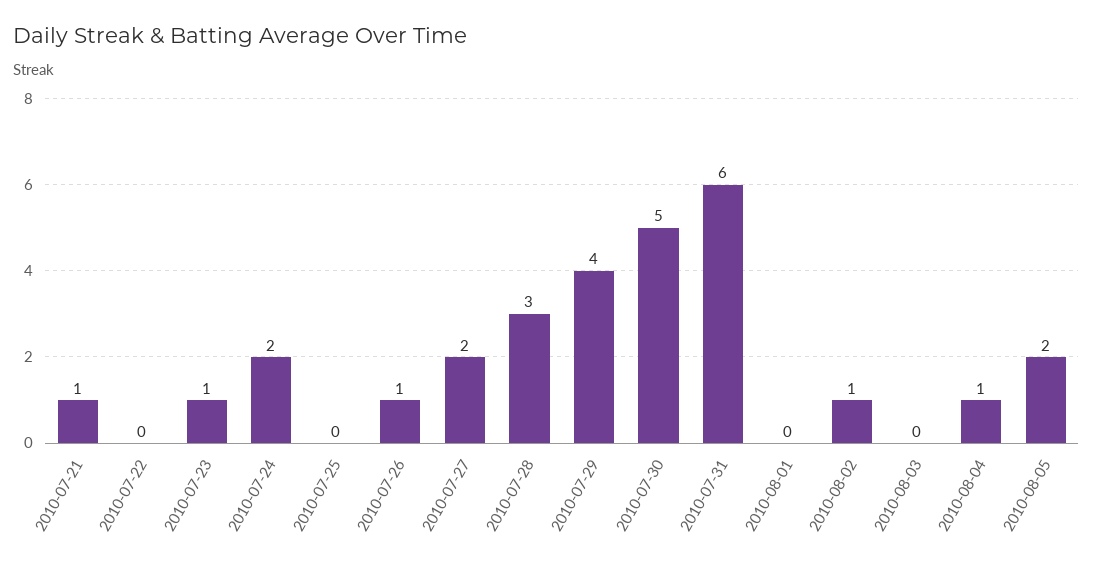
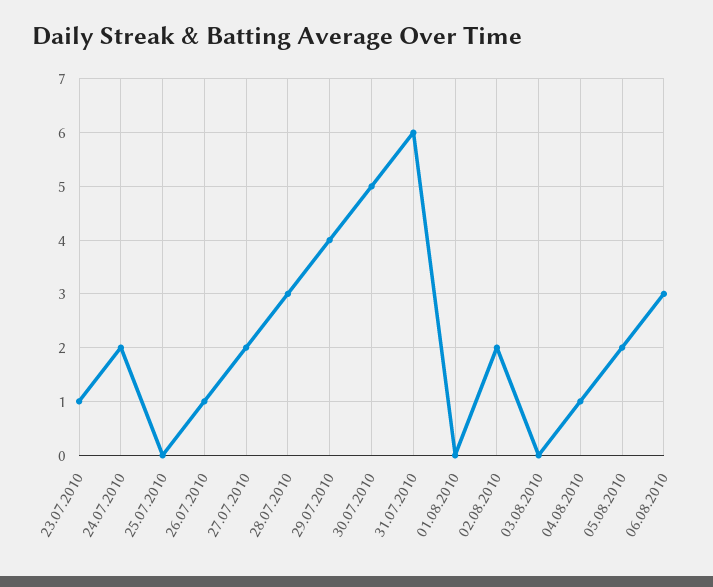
2010-07-21: 1 -> none
2010-07-22: 0 -> none
2010-08-02: 1 -> 2
06.08.2010: none -> 3

